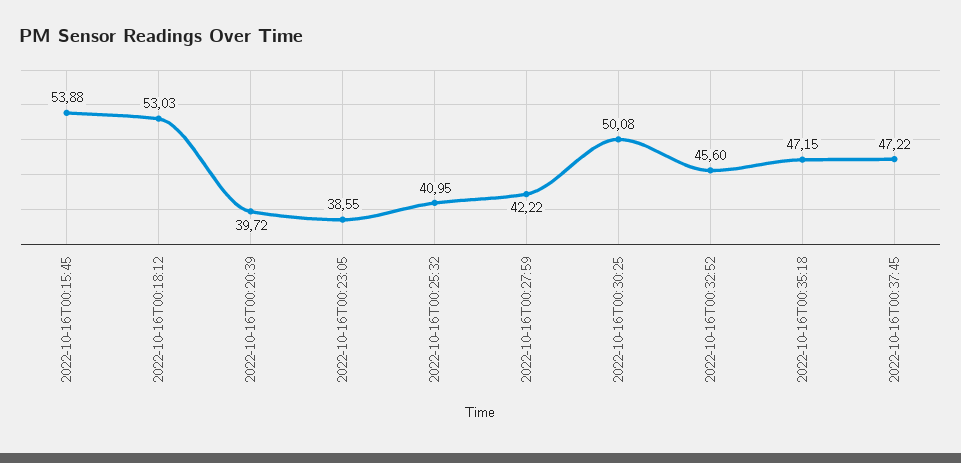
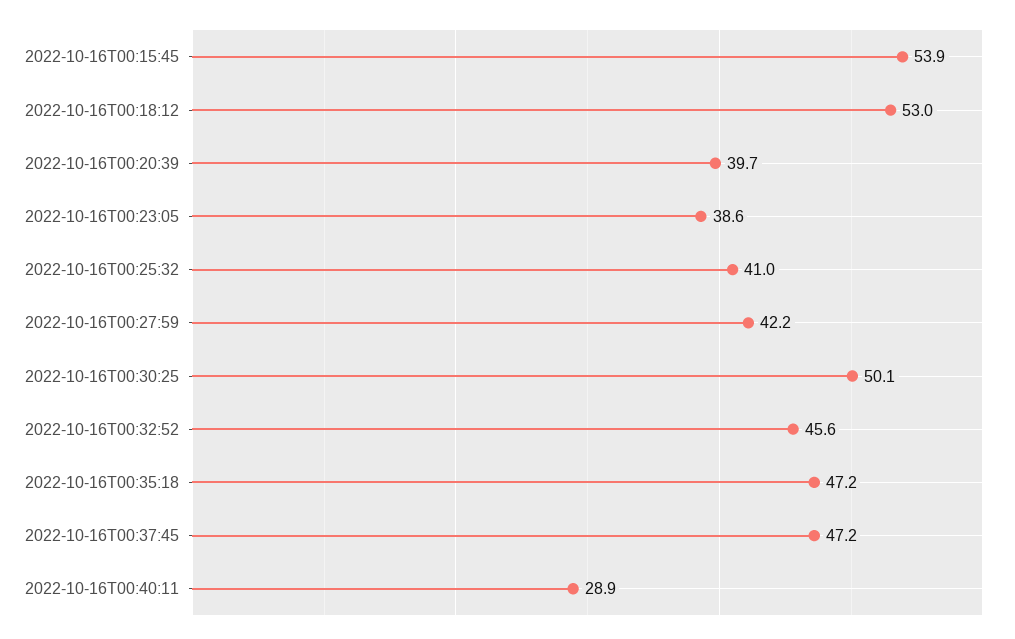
2022-10-16T00:40:11: none -> 28.9

